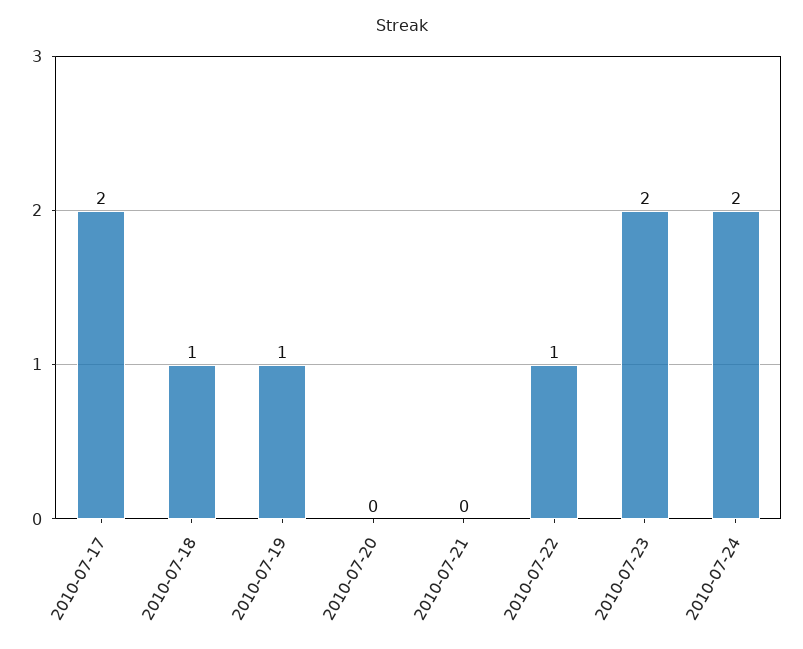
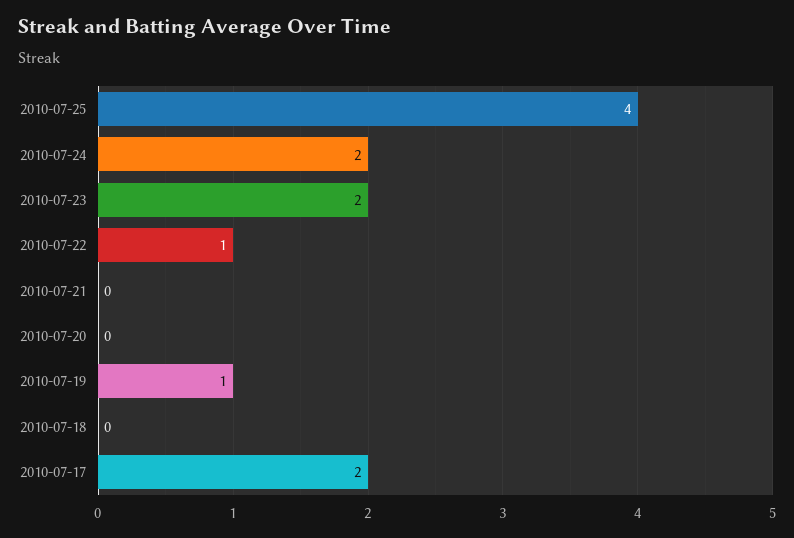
2010-07-18: 1 -> 0
2010-07-25: none -> 4

